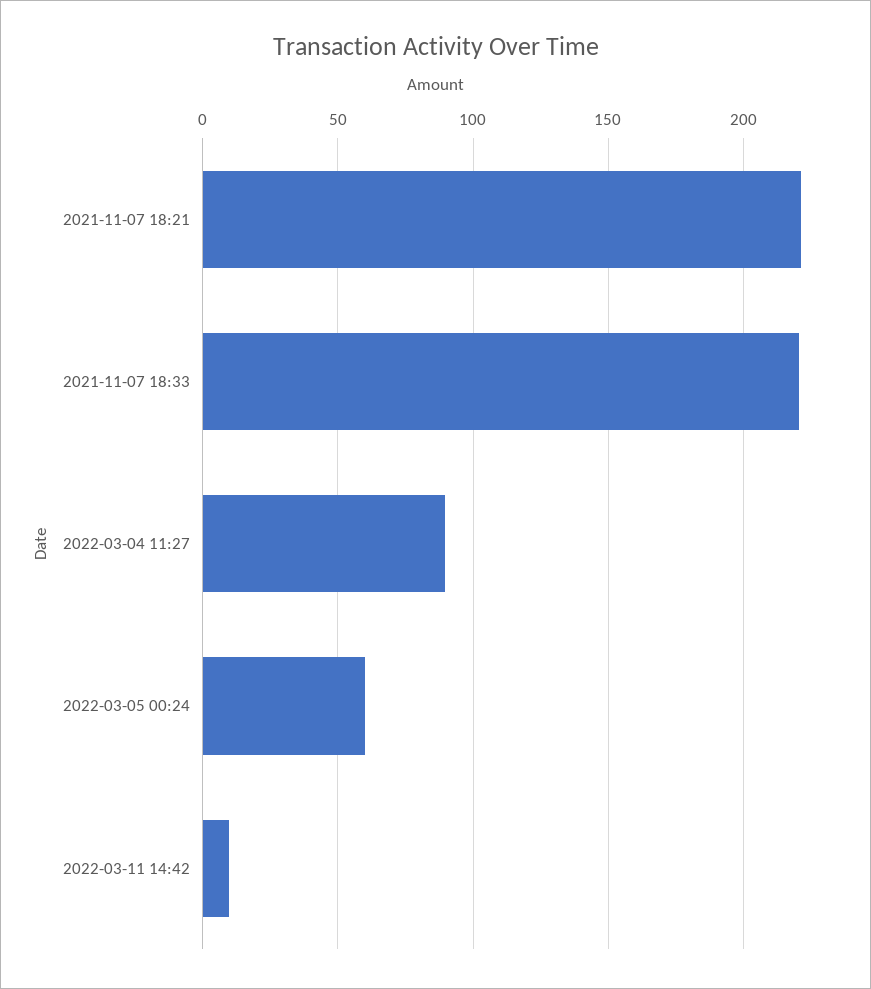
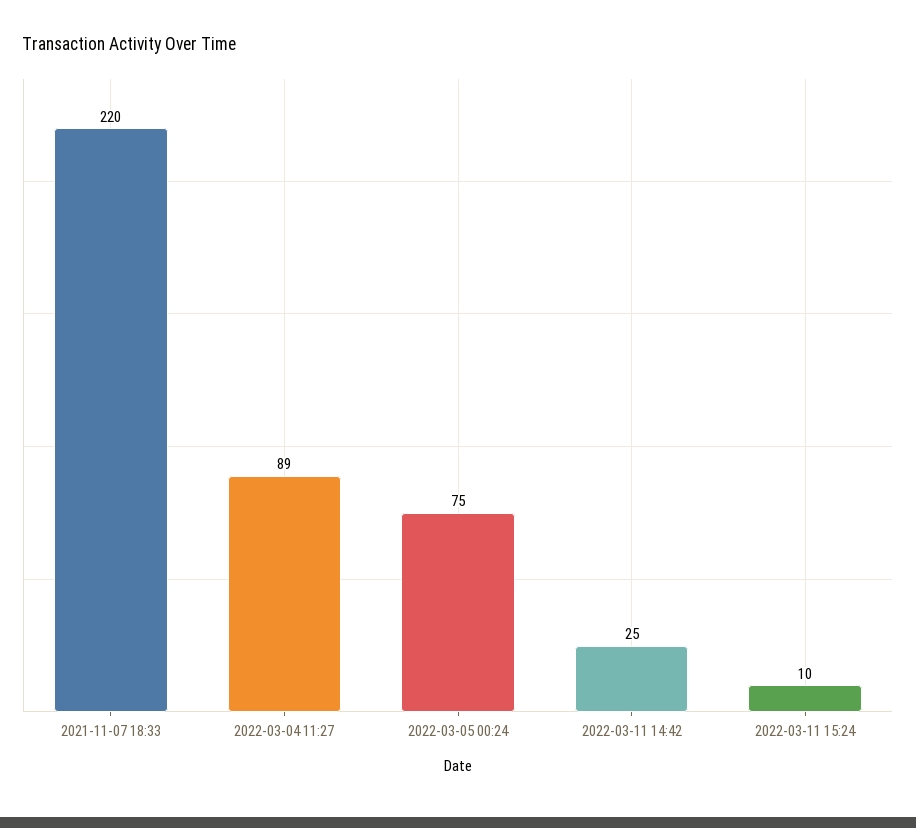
2021-11-07 18:21: 220 -> none
2022-03-05 00:24: 60 -> 75
2022-03-11 14:42: 10 -> 25
2022-03-11 15:24: none -> 10

